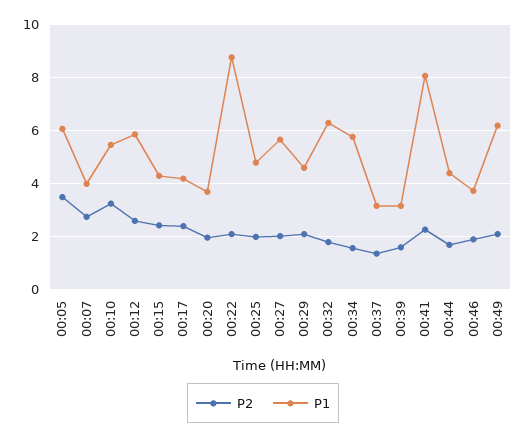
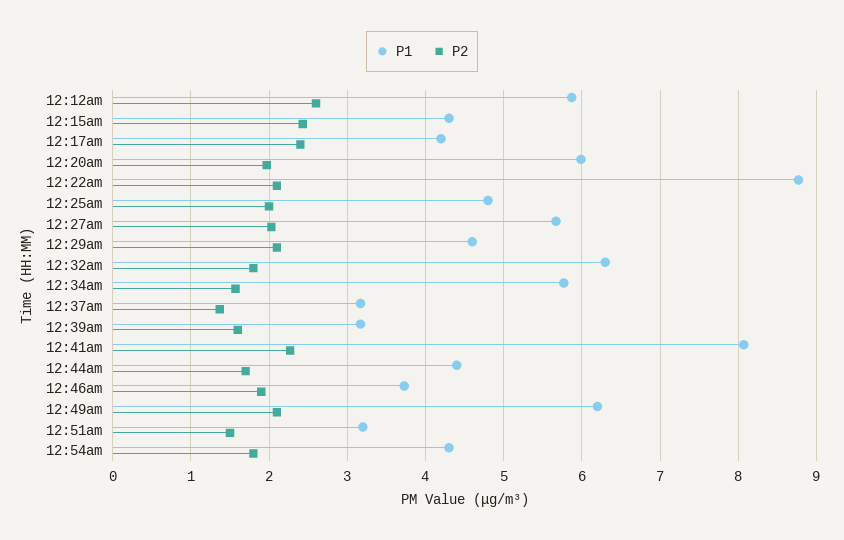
P2, 00:05: 3.5 -> none
P1, 00:05: 6 -> none
P2, 00:07: 2.75 -> none
P1, 00:07: 4 -> none
P2, 00:10: 3.25 -> none
P1, 00:10: 5.5 -> none
P1, 00:20: 3.75 -> 6
P1, 12:51am: none -> 3.2
P2, 12:51am: none -> 1.5
P1, 12:54am: none -> 4.3
P2, 12:54am: none -> 1.8

